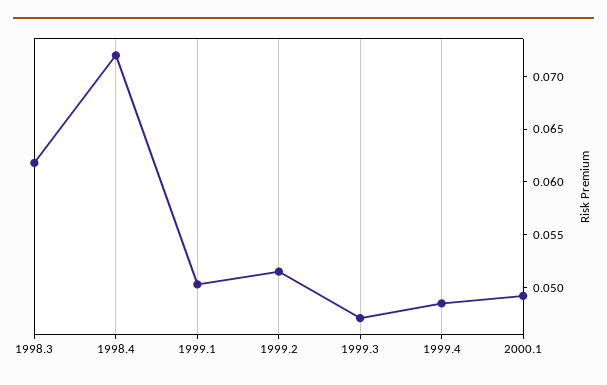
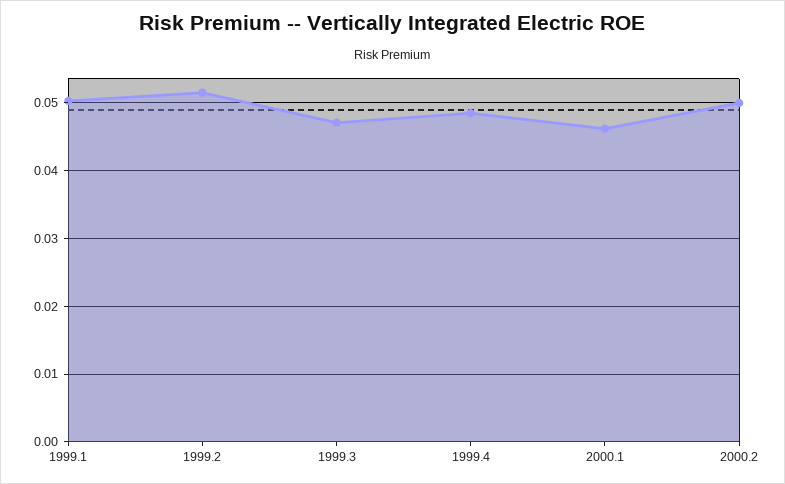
1998.3: 0.062 -> none
1998.4: 0.072 -> none
2000.1: 0.049 -> 0.046
2000.2: none -> 0.05

